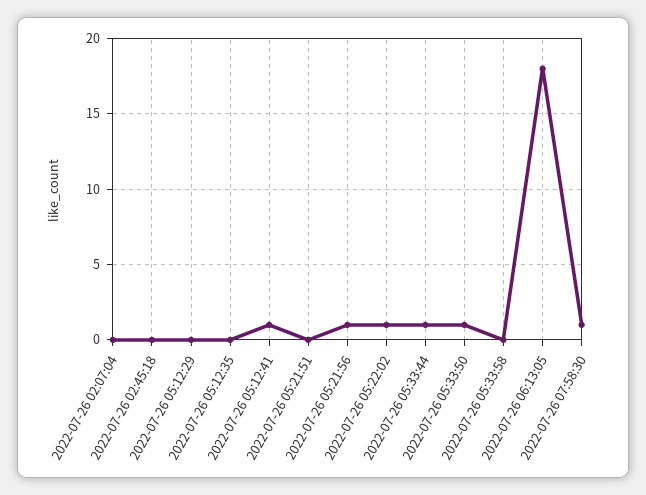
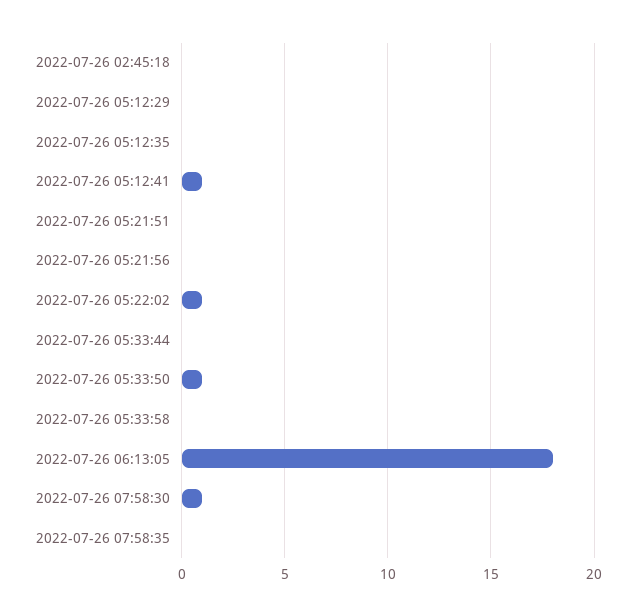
2022-07-26 02:07:04: 0 -> none
2022-07-26 05:21:56: 1 -> 0
2022-07-26 05:33:44: 1 -> 0
2022-07-26 07:58:35: none -> 0

